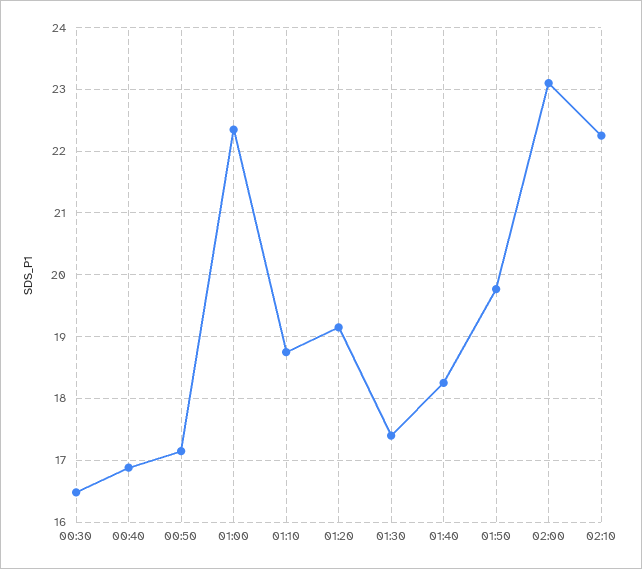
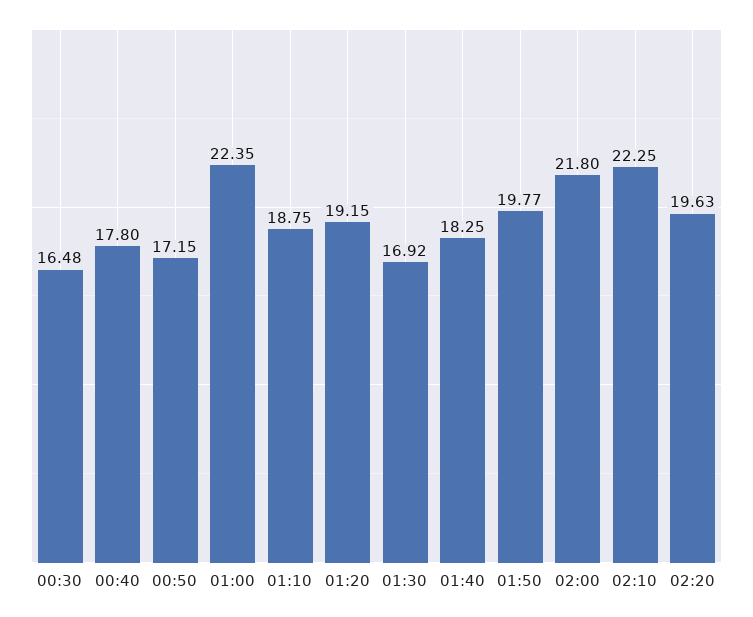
00:40: 16.9 -> 17.8
01:30: 17.4 -> 16.92
02:00: 23.1 -> 21.8
02:20: none -> 19.63

